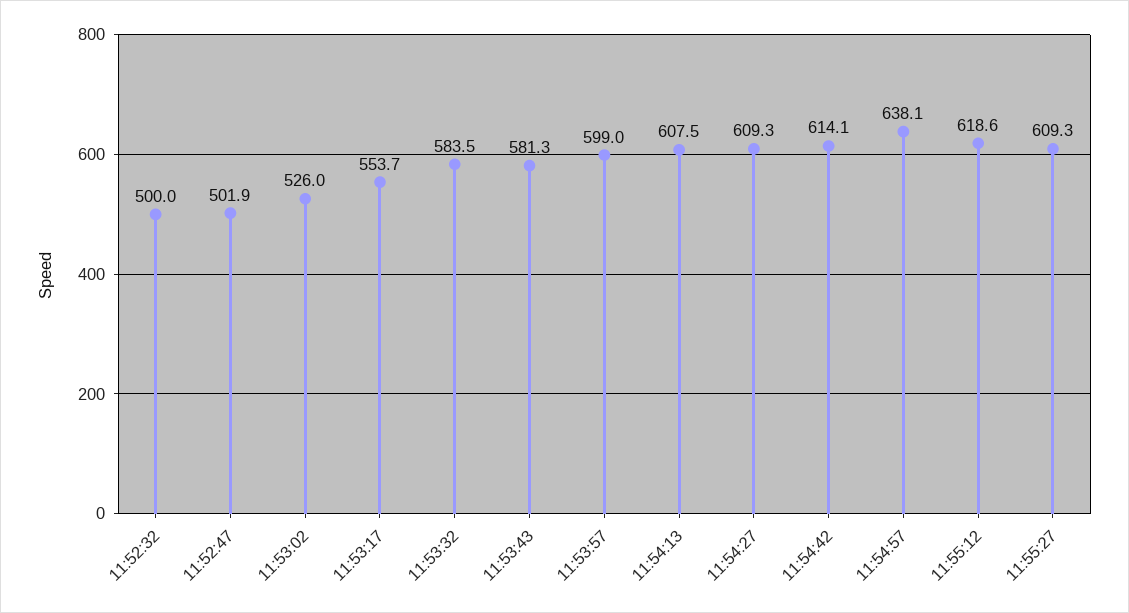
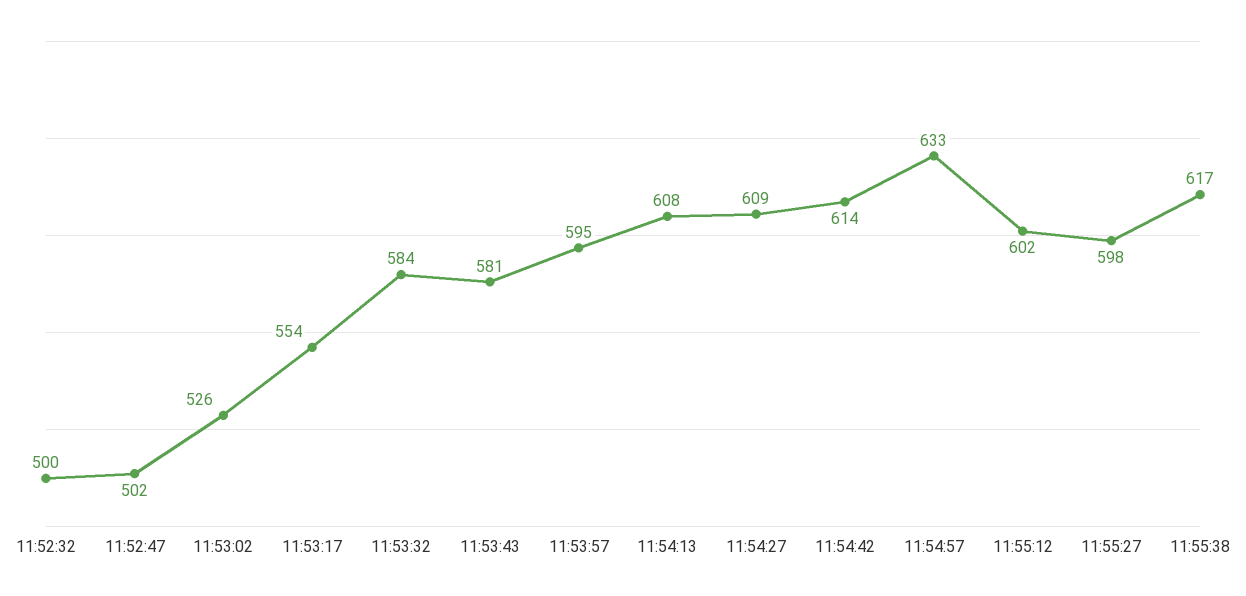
11:53:57: 599 -> 595
11:54:57: 638.1 -> 633
11:55:12: 618.6 -> 602
11:55:27: 609.3 -> 598
11:55:38: none -> 617

